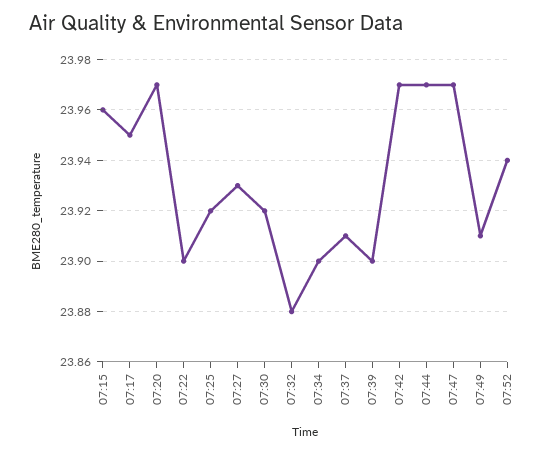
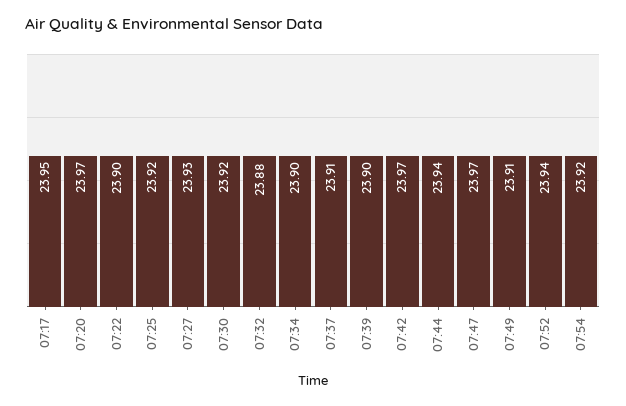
07:15: 23.96 -> none
07:44: 23.97 -> 23.94
07:54: none -> 23.92

